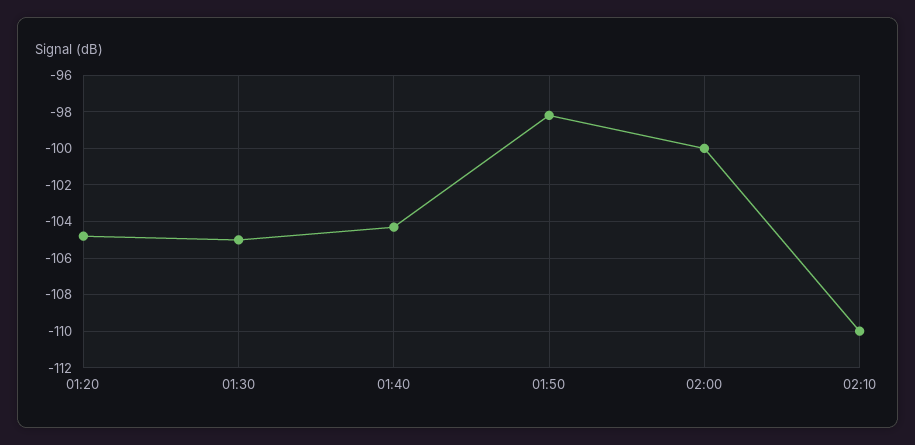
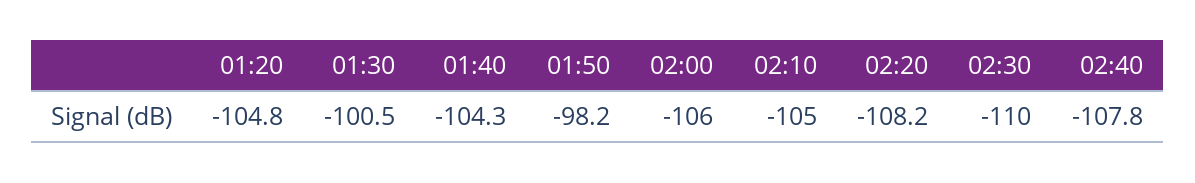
01:30: -105 -> -100.5
02:00: -100 -> -106
02:10: -110 -> -105
02:20: none -> -108.2
02:30: none -> -110
02:40: none -> -107.8

